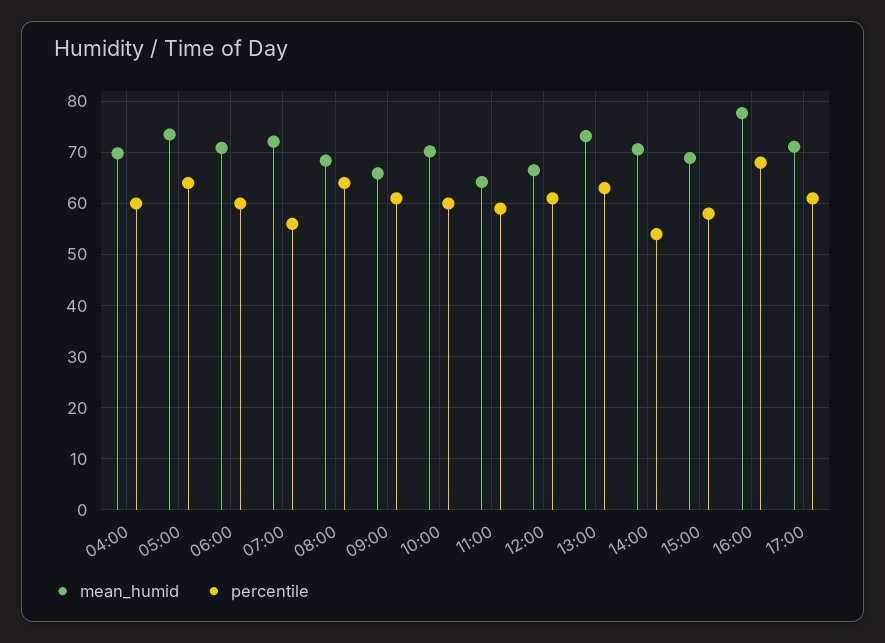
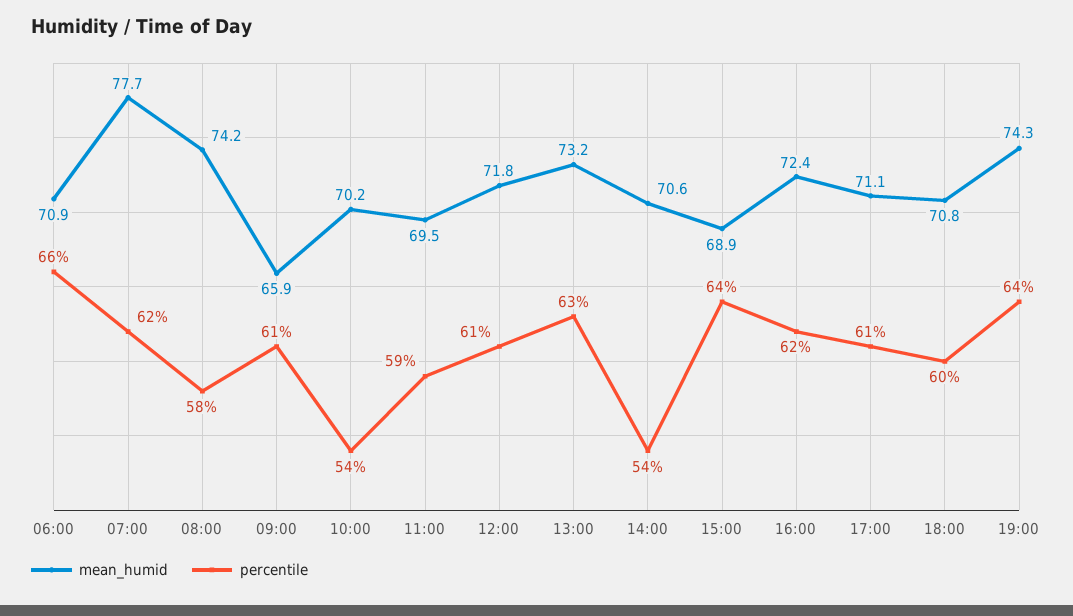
mean_humid, 04:00: 70 -> none
percentile, 04:00: 60 -> none
mean_humid, 05:00: 74 -> none
percentile, 05:00: 64 -> none
percentile, 06:00: 60 -> 66
mean_humid, 07:00: 72 -> 77.7
percentile, 07:00: 56 -> 62
mean_humid, 08:00: 68 -> 74.2
percentile, 08:00: 64 -> 58
percentile, 10:00: 60 -> 54
mean_humid, 11:00: 64 -> 69.5
mean_humid, 12:00: 66 -> 71.8
percentile, 15:00: 58 -> 64
mean_humid, 16:00: 78 -> 72.4
percentile, 16:00: 68 -> 62
mean_humid, 18:00: none -> 70.8
percentile, 18:00: none -> 60
mean_humid, 19:00: none -> 74.3
percentile, 19:00: none -> 64

